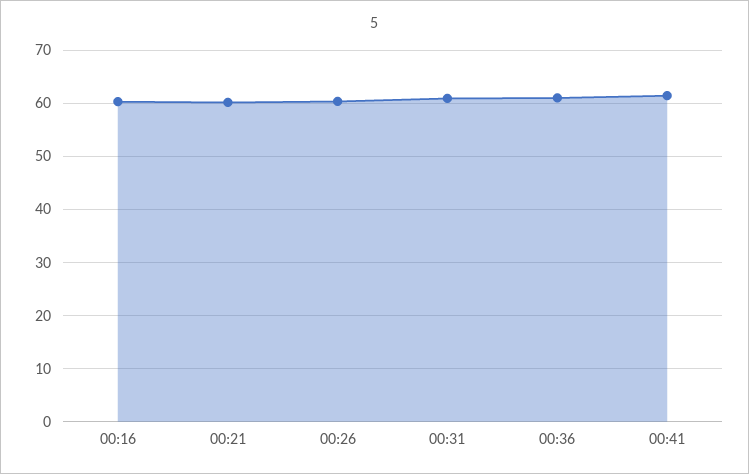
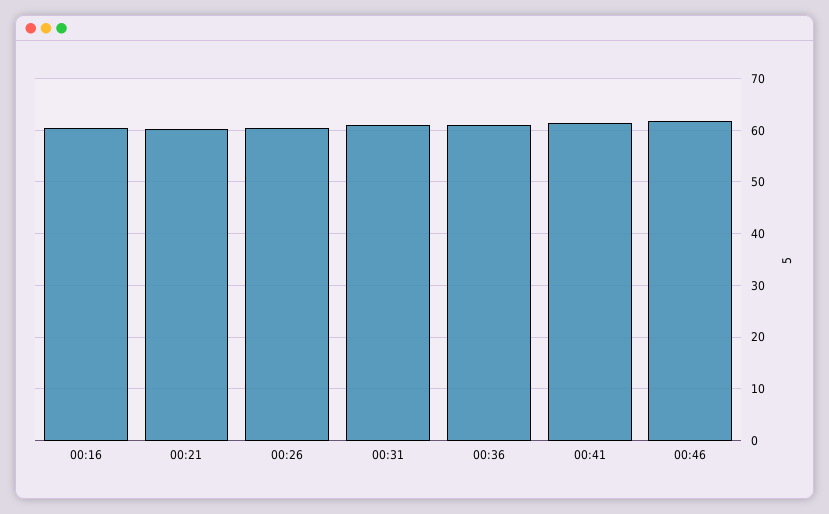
00:46: none -> 62

